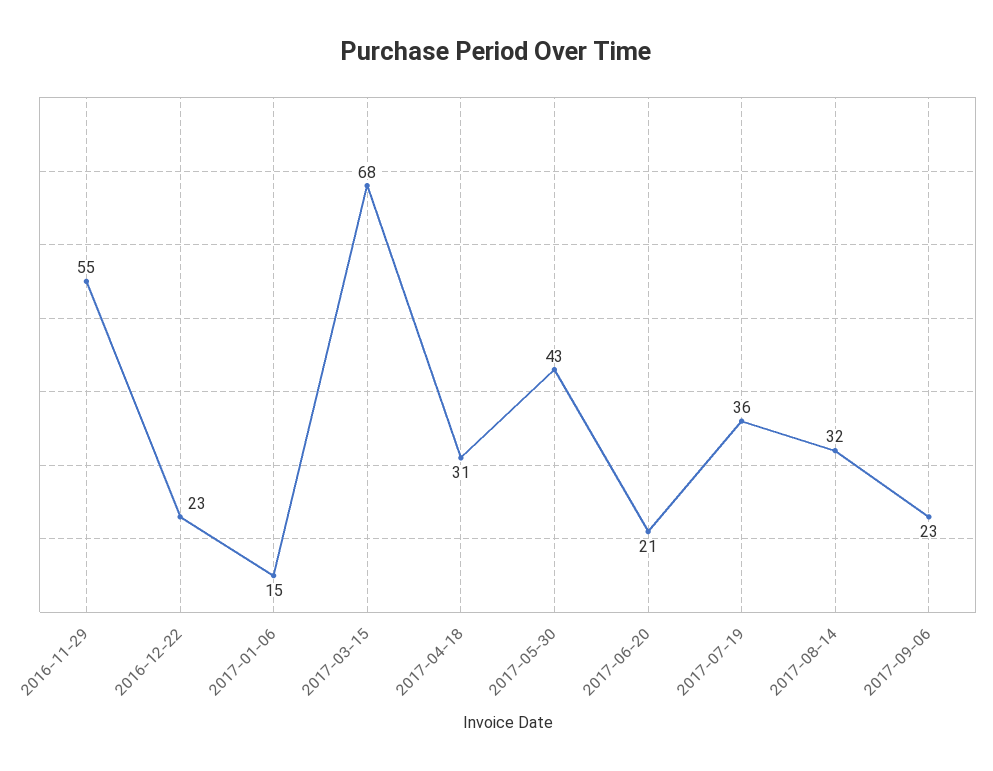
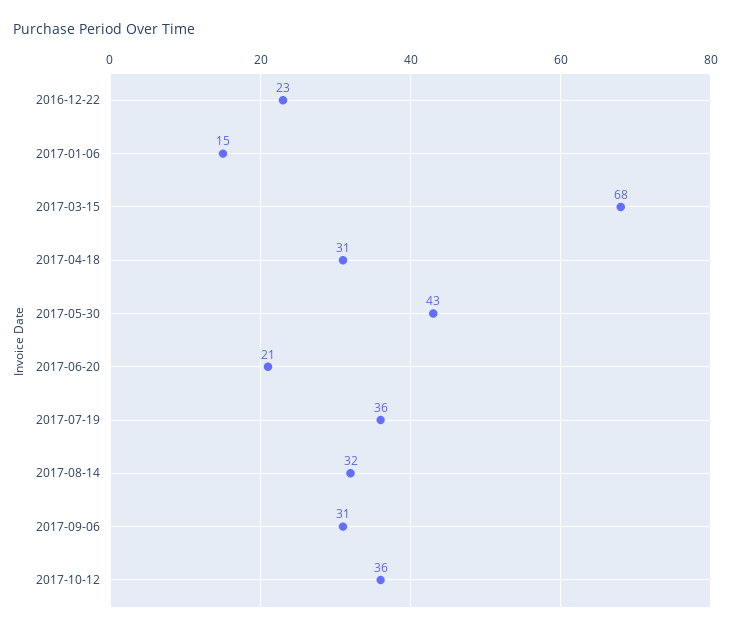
2016-11-29: 55 -> none
2017-09-06: 23 -> 31
2017-10-12: none -> 36

